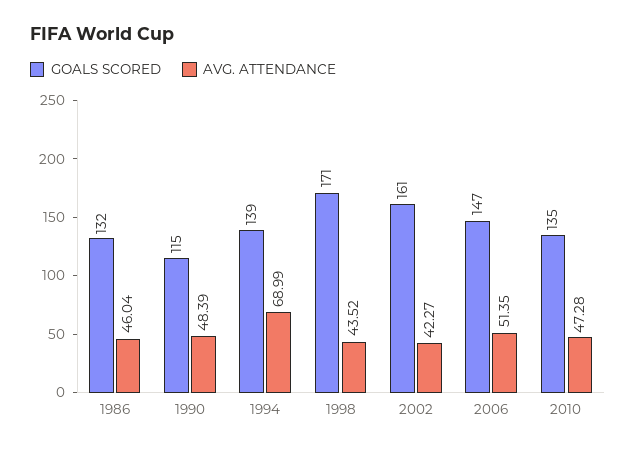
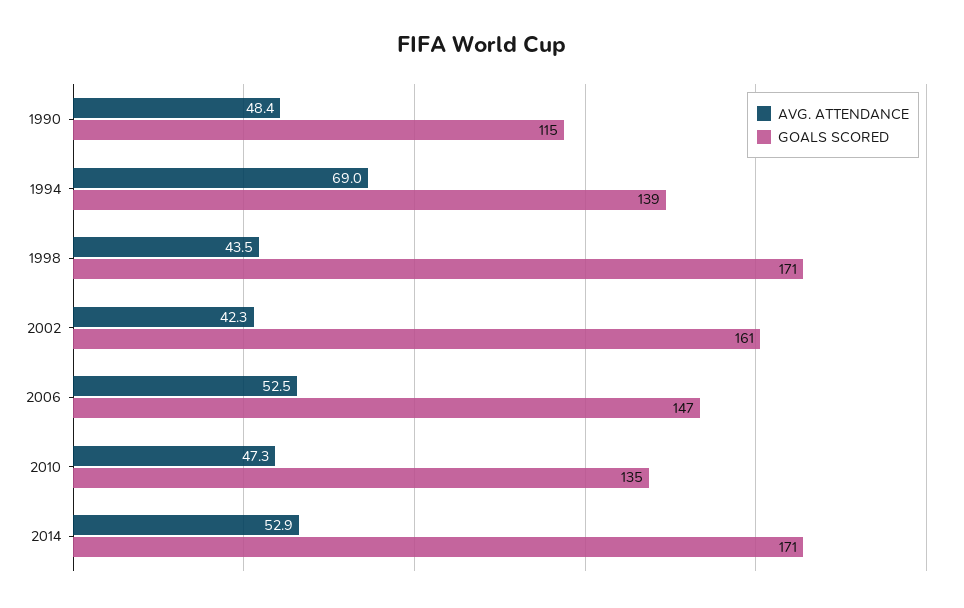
GOALS SCORED, 1986: 132 -> none
AVG. ATTENDANCE, 1986: 46.04 -> none
AVG. ATTENDANCE, 2006: 51.35 -> 52.5
AVG. ATTENDANCE, 2014: none -> 52.9
GOALS SCORED, 2014: none -> 171

